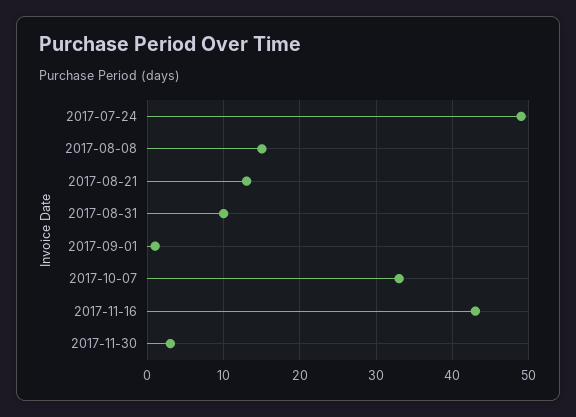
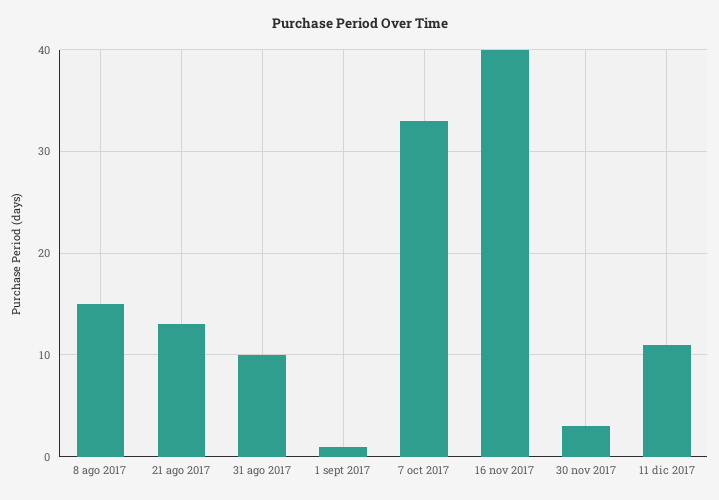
2017-07-24: 49 -> none
2017-11-16: 43 -> 40
11 dic 2017: none -> 11

